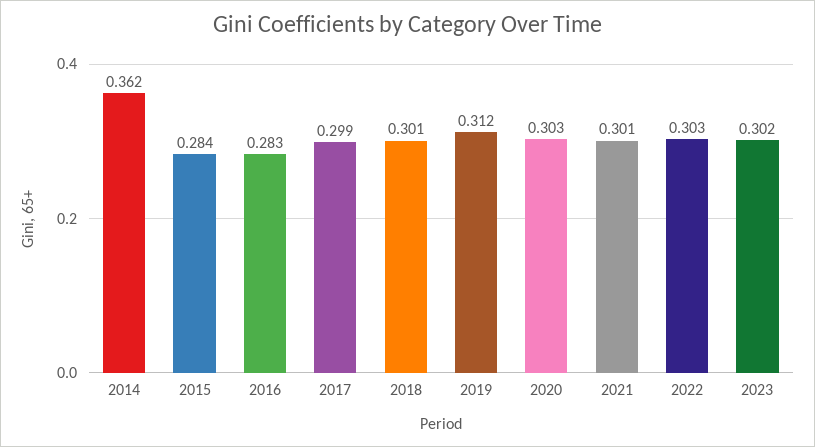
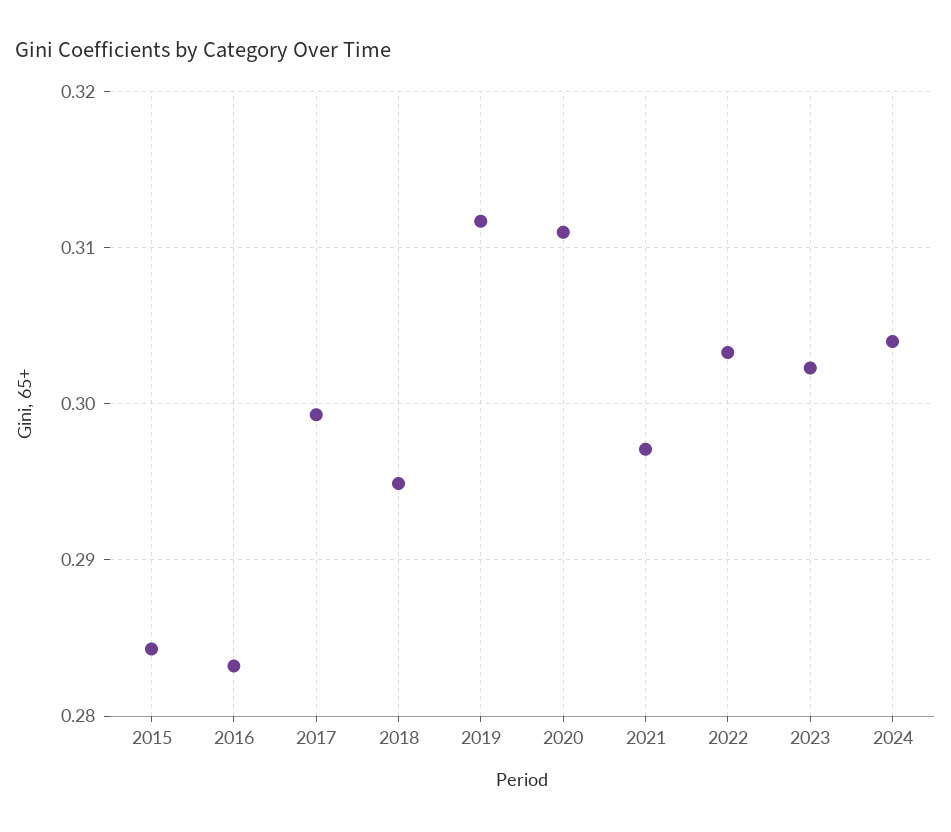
2014: 0.362 -> none
2018: 0.301 -> 0.295
2020: 0.303 -> 0.311
2021: 0.301 -> 0.297
2024: none -> 0.304

